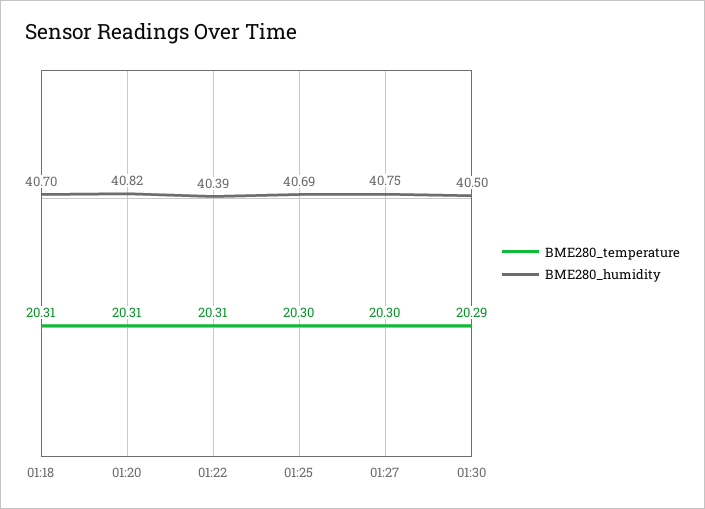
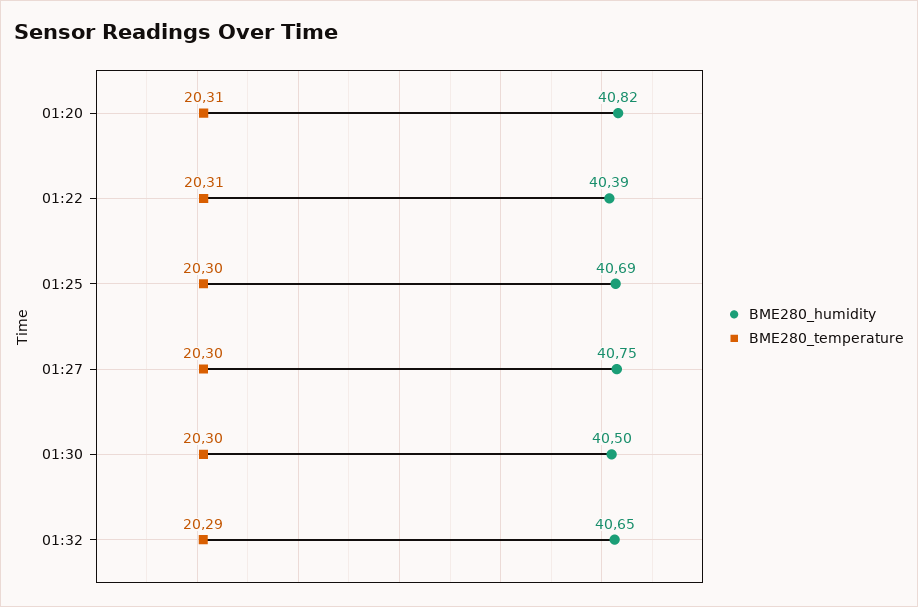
BME280_temperature, 01:18: 20.31 -> none
BME280_humidity, 01:18: 40.7 -> none
BME280_temperature, 01:30: 20.29 -> 20.3
BME280_humidity, 01:32: none -> 40.65
BME280_temperature, 01:32: none -> 20.29

